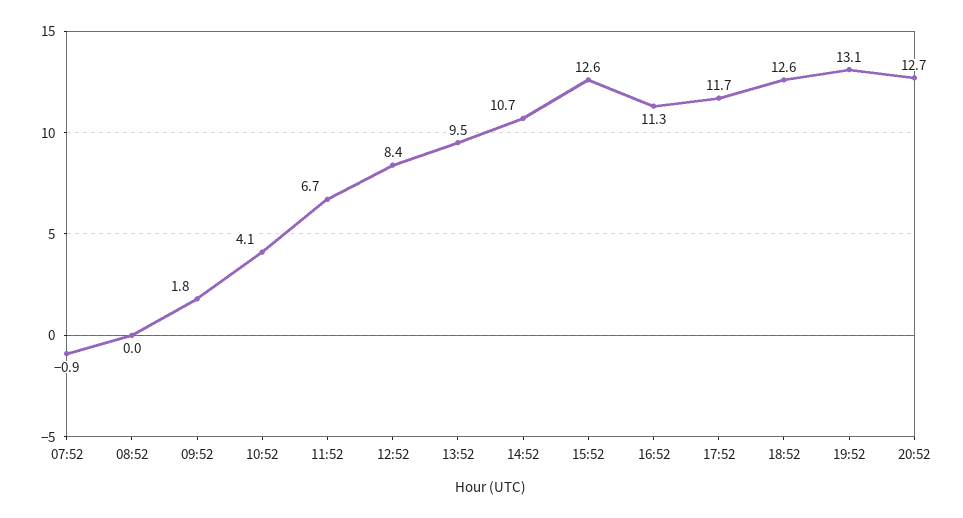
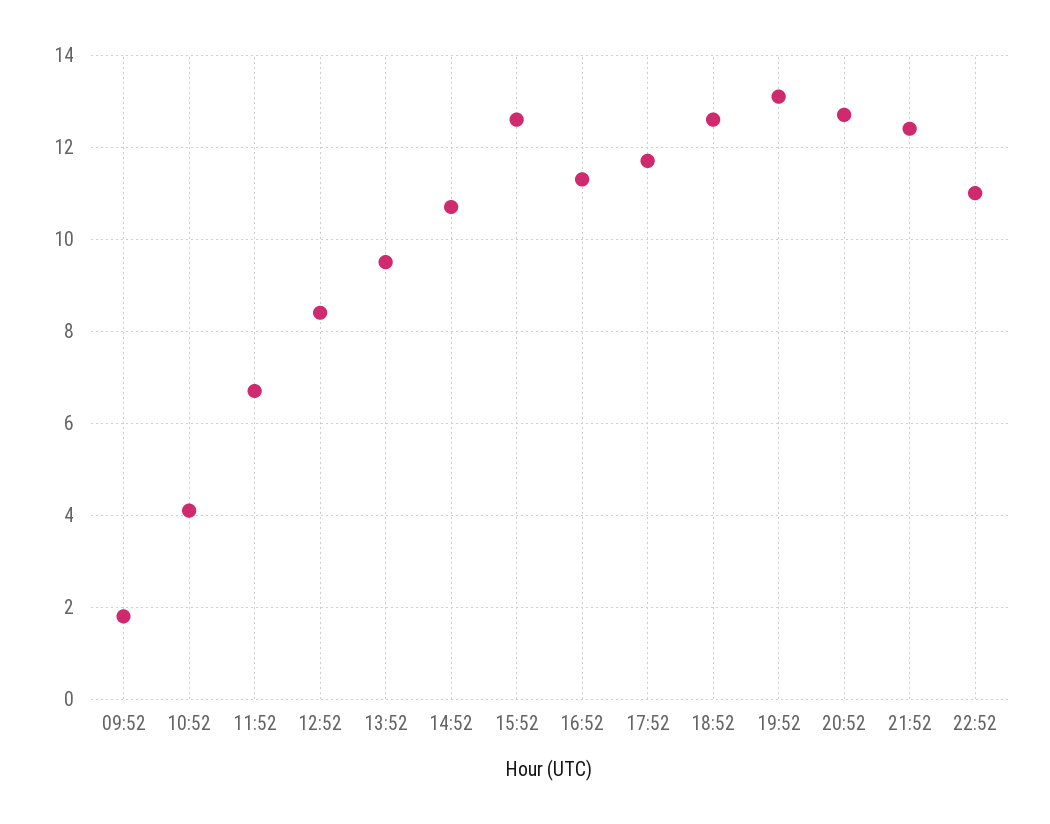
07:52: -0.9 -> none
08:52: 0 -> none
21:52: none -> 12.5
22:52: none -> 11

